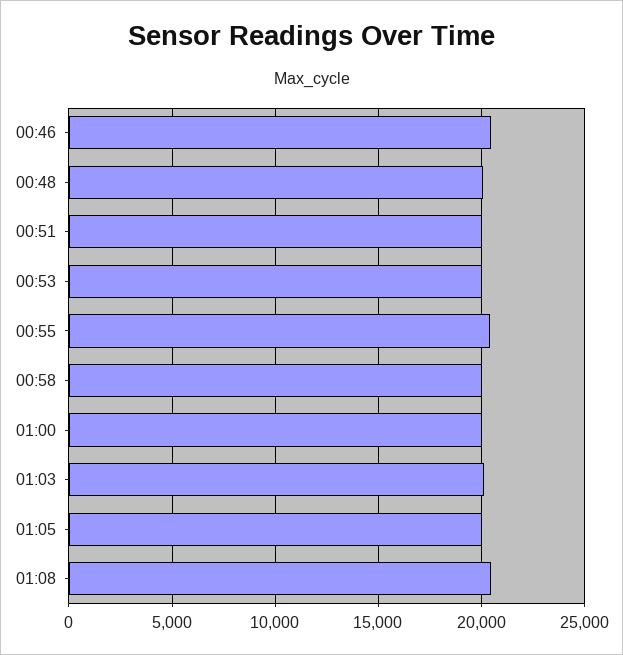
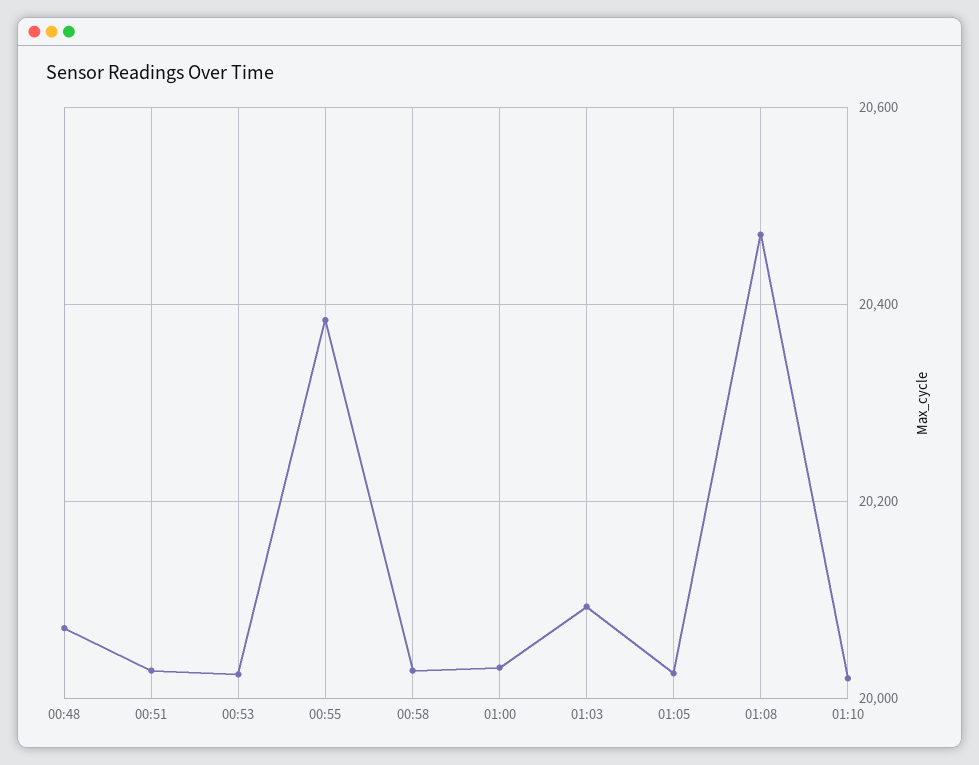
00:46: 20500 -> none
01:10: none -> 20020

